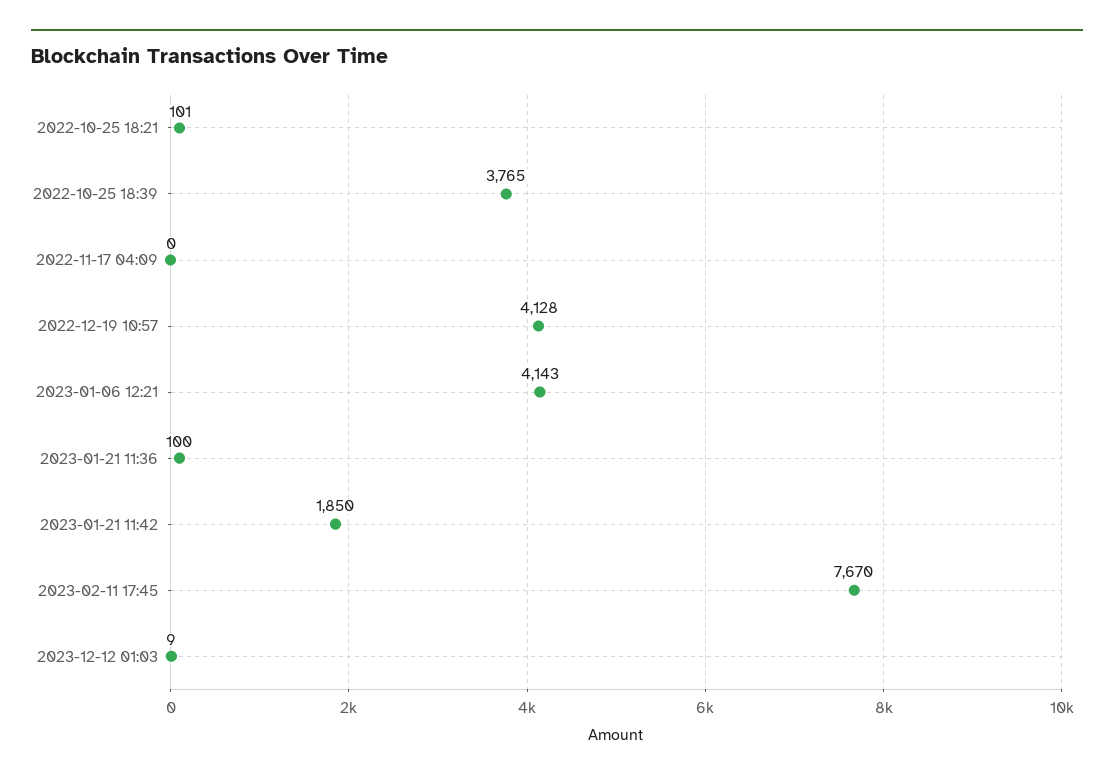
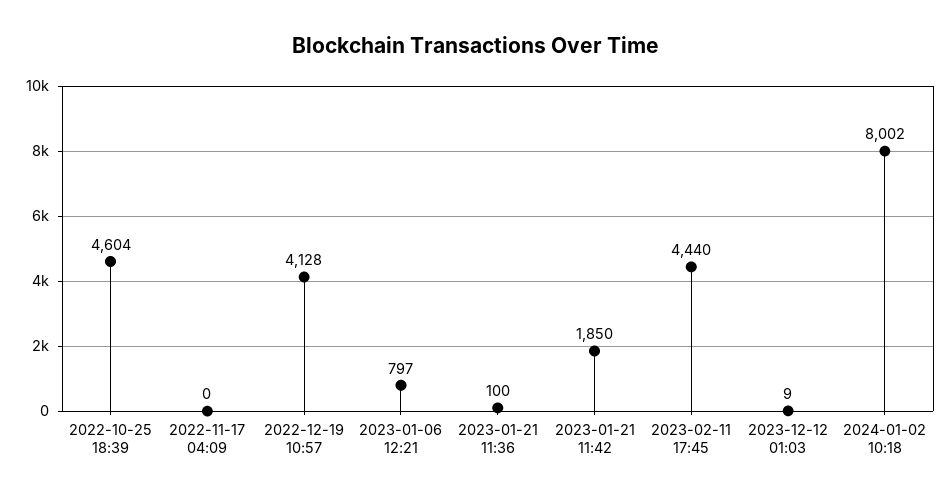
2022-10-25 18:21: 101 -> none
2022-10-25 18:39: 3765 -> 4604
2023-01-06 12:21: 4143 -> 797
2023-02-11 17:45: 7670 -> 4440
2024-01-02 10:18: none -> 8002

